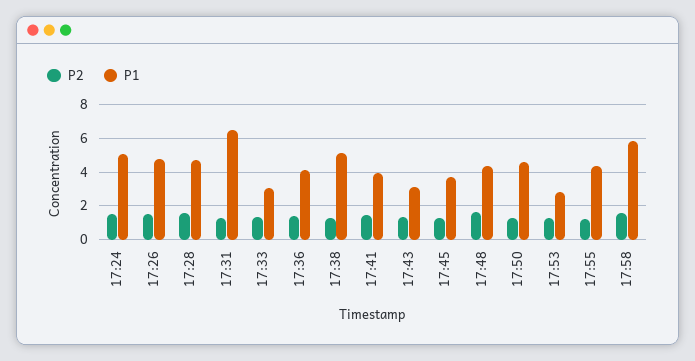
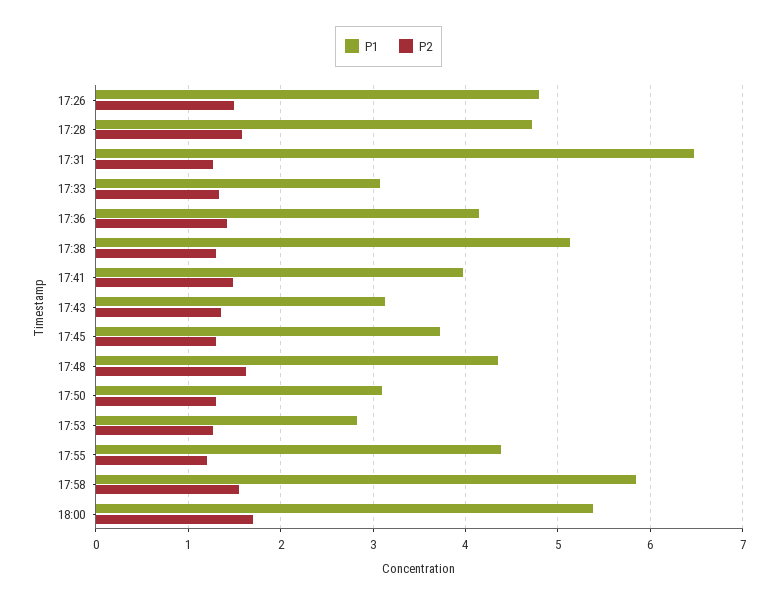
P2, 17:24: 1.5 -> none
P1, 17:24: 5 -> none
P1, 17:50: 4.5 -> 3.1
P1, 18:00: none -> 5.4
P2, 18:00: none -> 1.7

